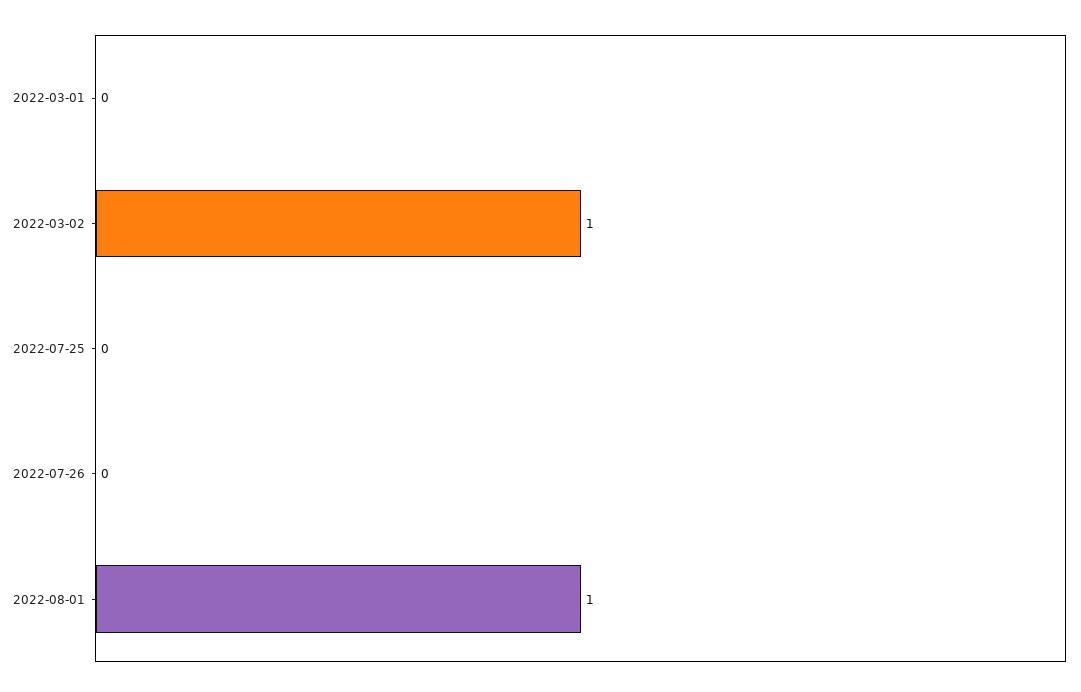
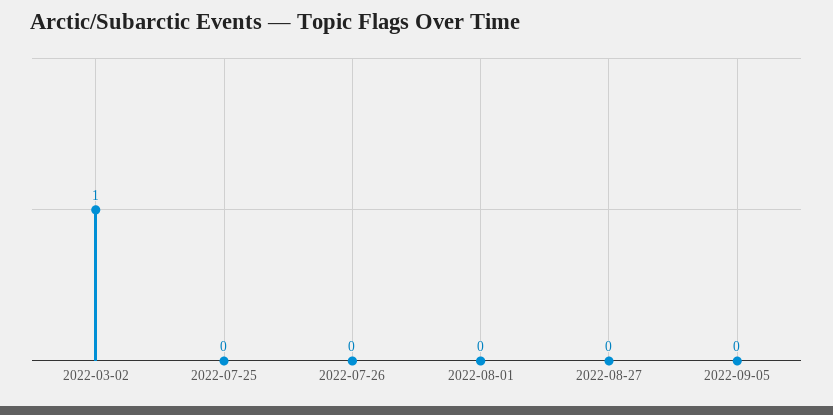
2022-03-01: 0 -> none
2022-08-01: 1 -> 0
2022-08-27: none -> 0
2022-09-05: none -> 0

